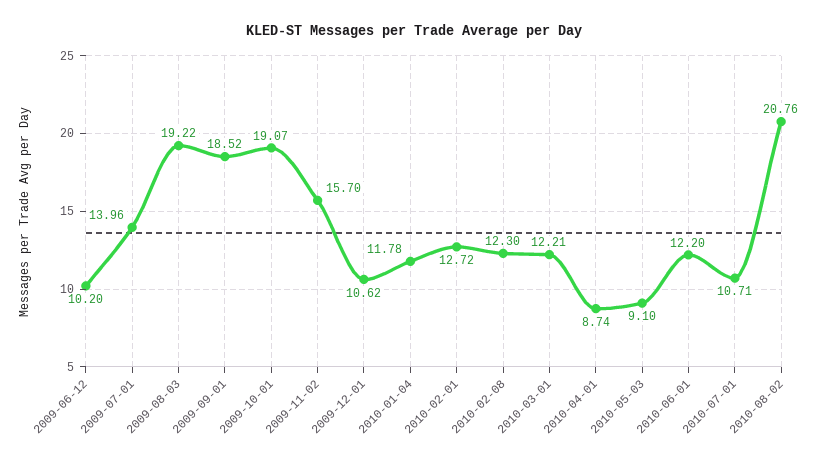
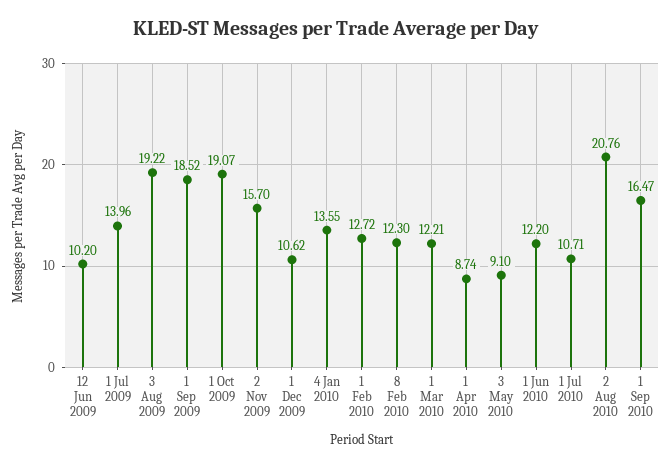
2010-01-04: 11.78 -> 13.55
1 Sep 2010: none -> 16.47

